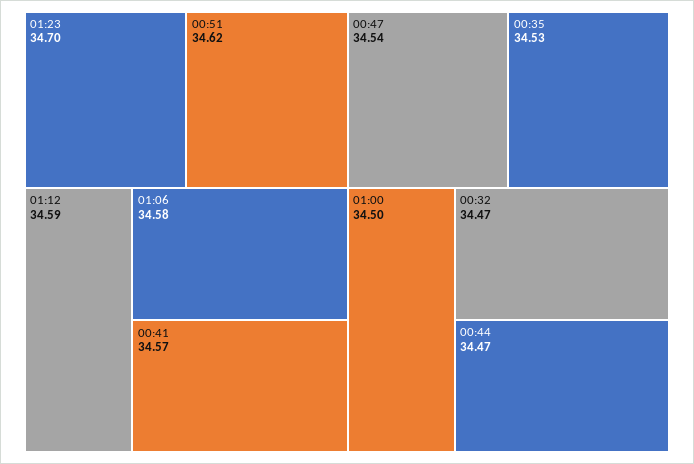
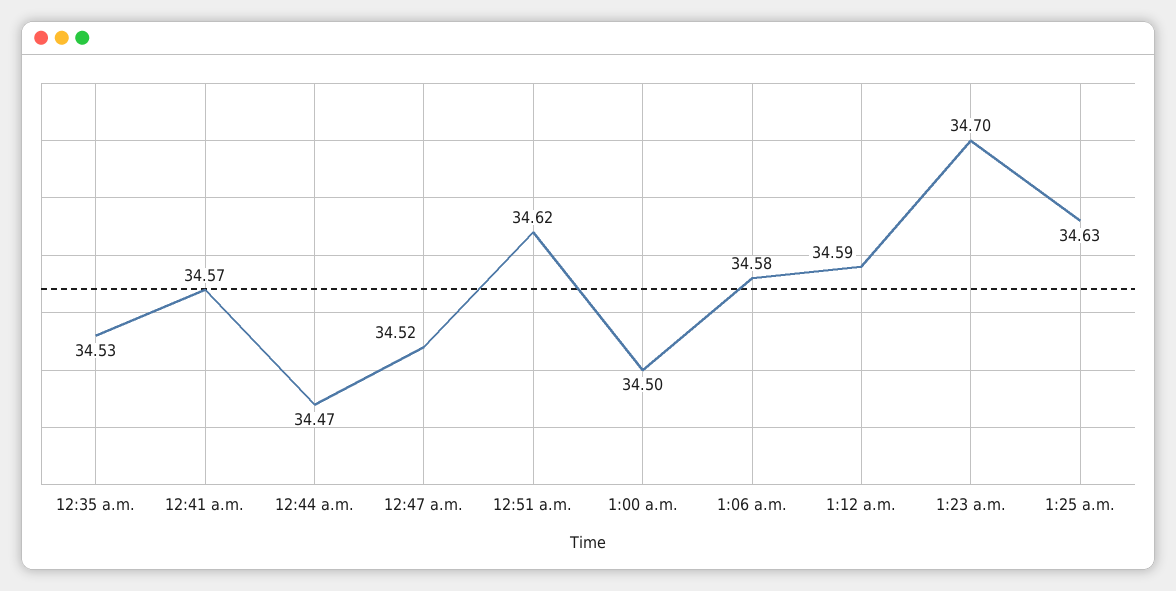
00:47: 34.54 -> 34.52
00:32: 34.47 -> none
1:25 a.m.: none -> 34.63

